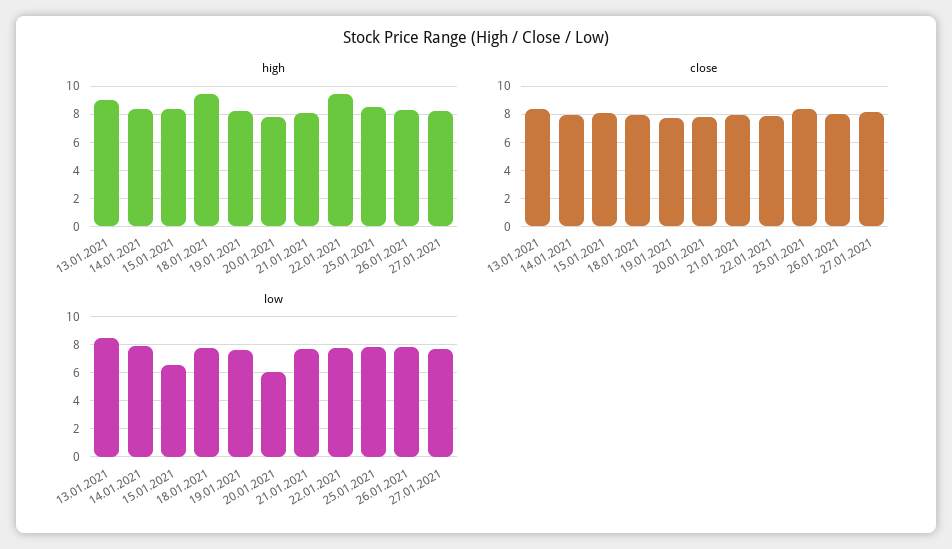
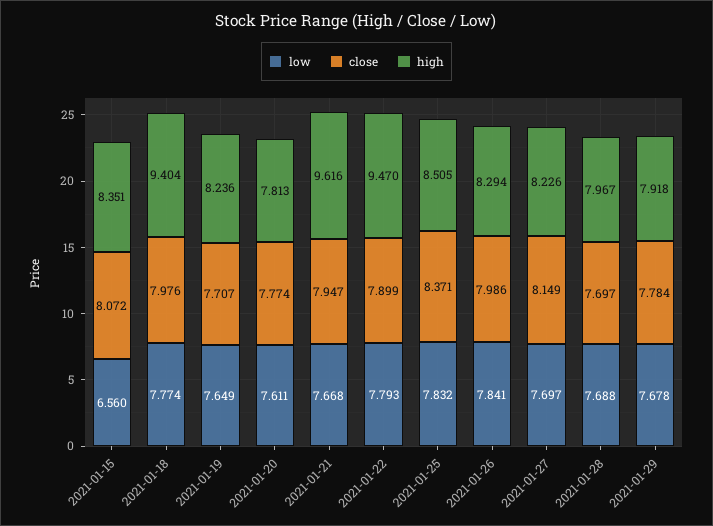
high, 13.01.2021: 9 -> none
high, 14.01.2021: 8.5 -> none
high, 21.01.2021: 8 -> 9.616
close, 13.01.2021: 8.5 -> none
close, 14.01.2021: 8 -> none
low, 13.01.2021: 8.5 -> none
low, 14.01.2021: 8 -> none
low, 20.01.2021: 6 -> 7.611
low, 2021-01-28: none -> 7.688
close, 2021-01-28: none -> 7.697
high, 2021-01-28: none -> 7.967
low, 2021-01-29: none -> 7.678
close, 2021-01-29: none -> 7.784
high, 2021-01-29: none -> 7.918

